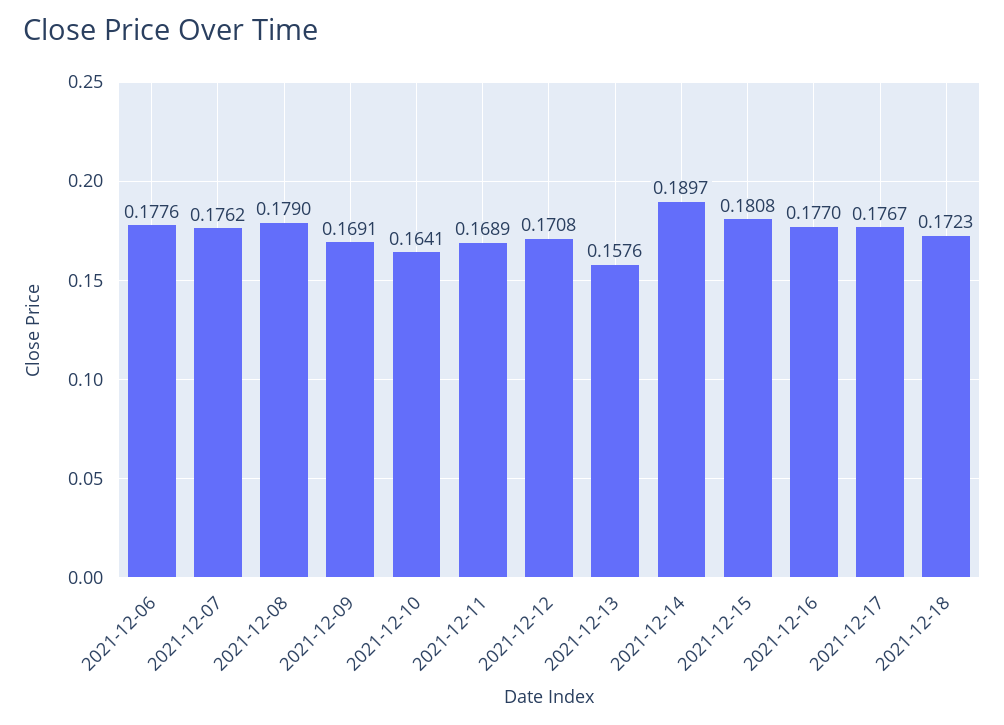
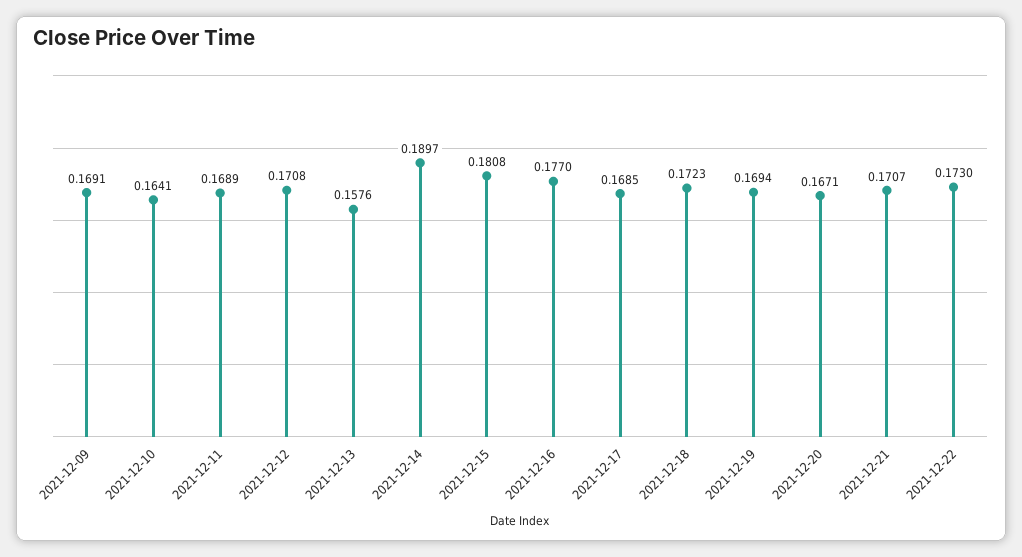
2021-12-06: 0.1776 -> none
2021-12-07: 0.1762 -> none
2021-12-08: 0.179 -> none
2021-12-17: 0.1767 -> 0.1685
2021-12-19: none -> 0.1694
2021-12-20: none -> 0.1671
2021-12-21: none -> 0.1707
2021-12-22: none -> 0.173

